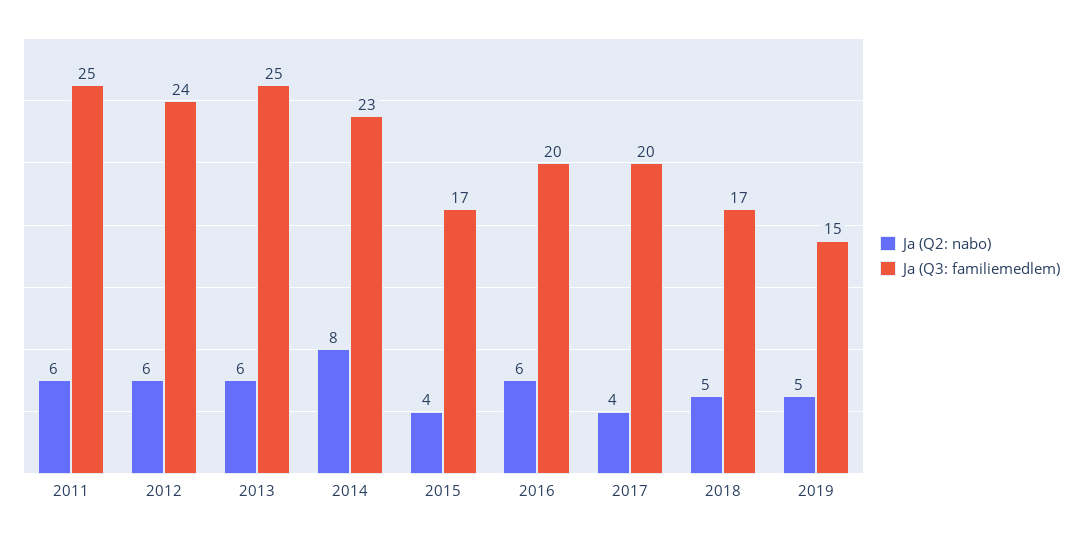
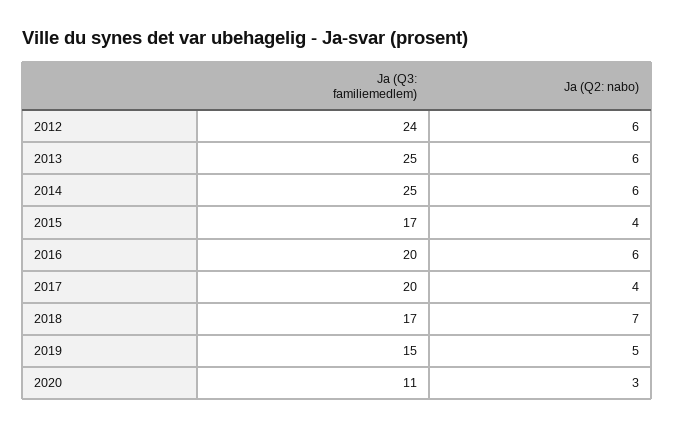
Ja (Q2: nabo), 2011: 6 -> none
Ja (Q3: familiemedlem), 2011: 25 -> none
Ja (Q2: nabo), 2014: 8 -> 6
Ja (Q3: familiemedlem), 2014: 23 -> 25
Ja (Q2: nabo), 2018: 5 -> 7
Ja (Q3: familiemedlem), 2020: none -> 11
Ja (Q2: nabo), 2020: none -> 3

